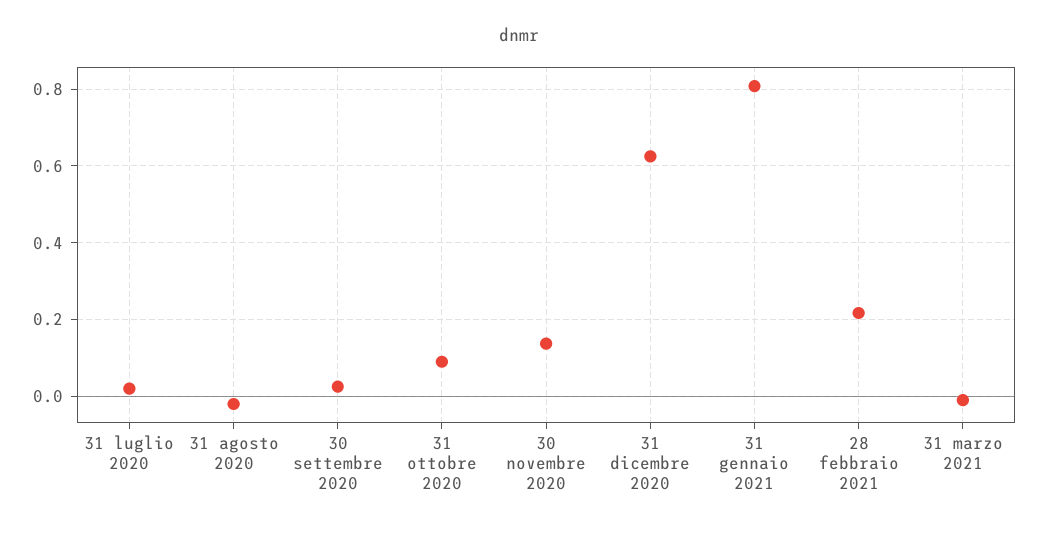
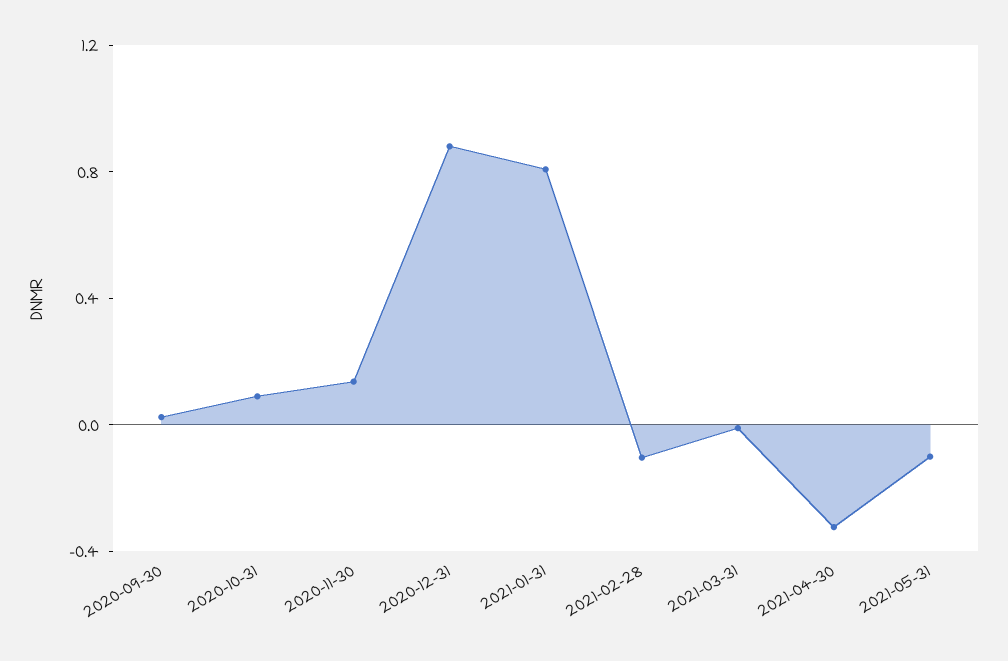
31 luglio 2020: 0.02 -> none
31 agosto 2020: -0.02 -> none
31 dicembre 2020: 0.62 -> 0.9
28 febbraio 2021: 0.22 -> -0.1
2021-04-30: none -> -0.3
2021-05-31: none -> -0.1

